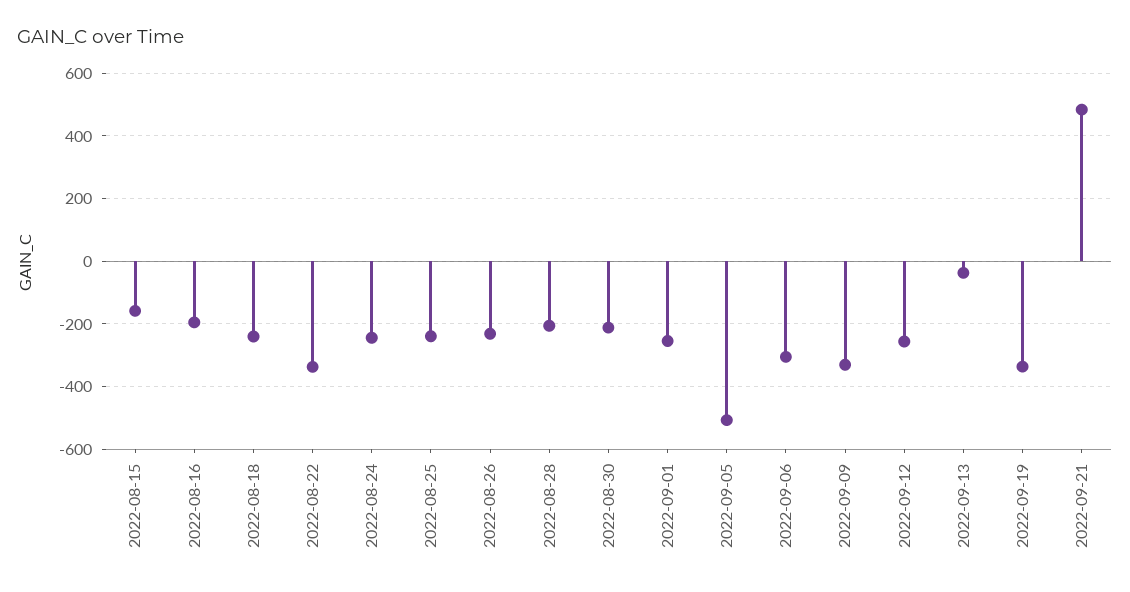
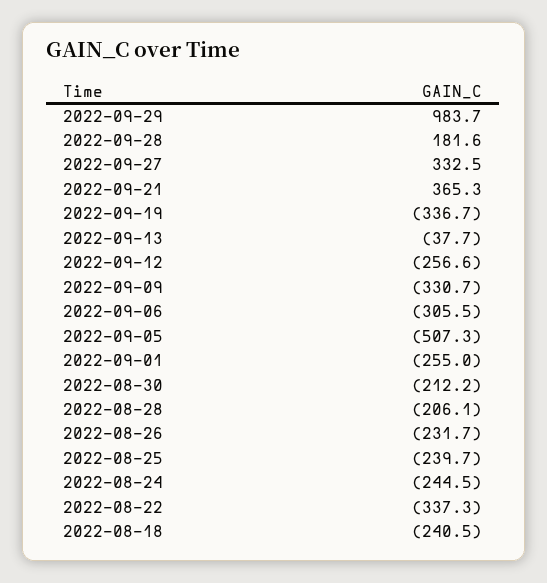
2022-08-15: -160 -> none
2022-08-16: -200 -> none
2022-09-21: 480 -> 365.3
2022-09-29: none -> 983.7
2022-09-28: none -> 181.6
2022-09-27: none -> 332.5

